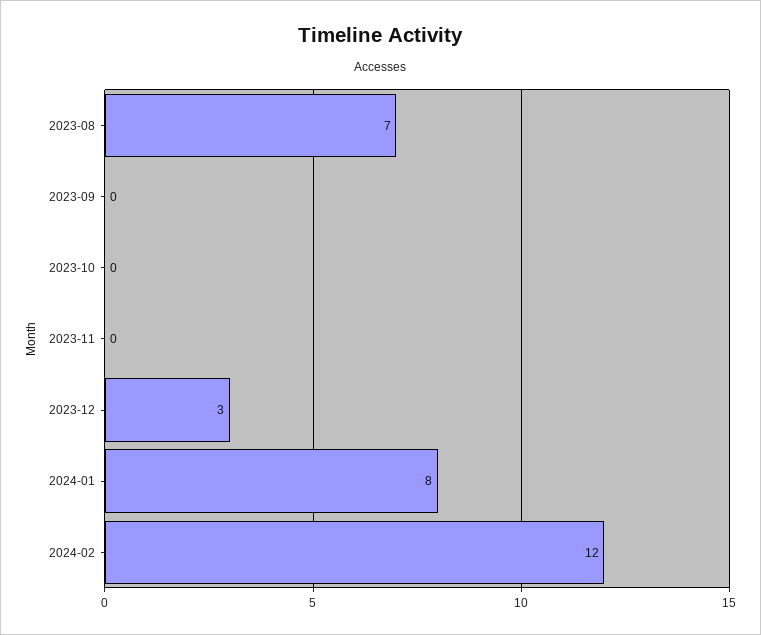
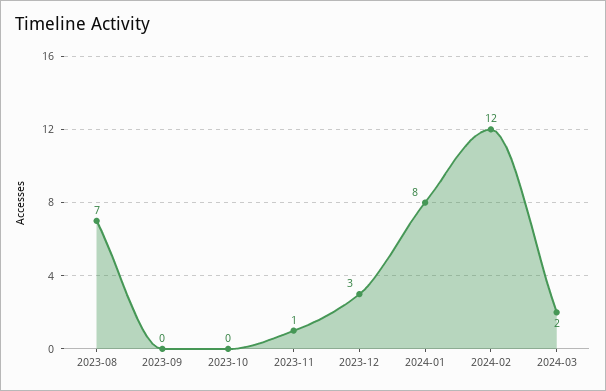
2023-11: 0 -> 1
2024-03: none -> 2

